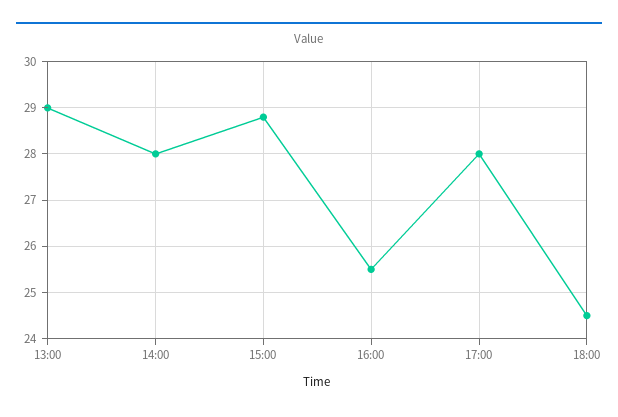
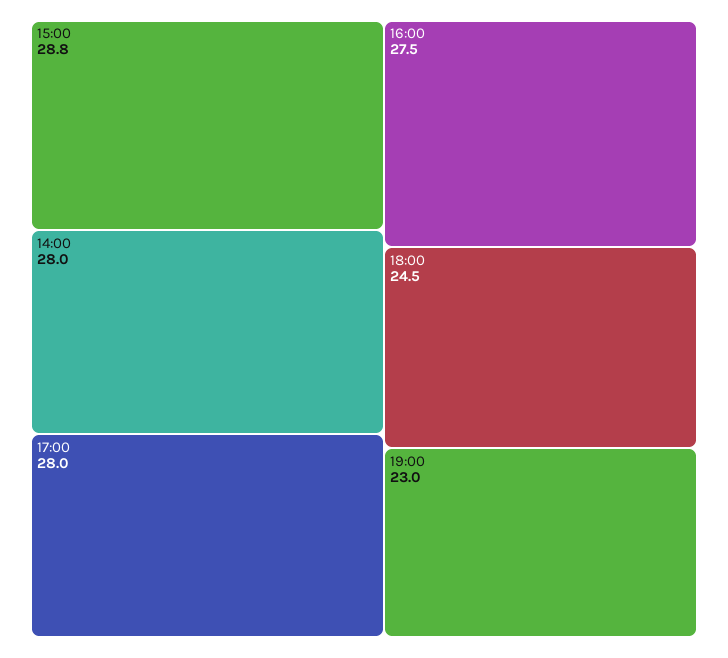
13:00: 29 -> none
16:00: 25.5 -> 27.5
19:00: none -> 23

